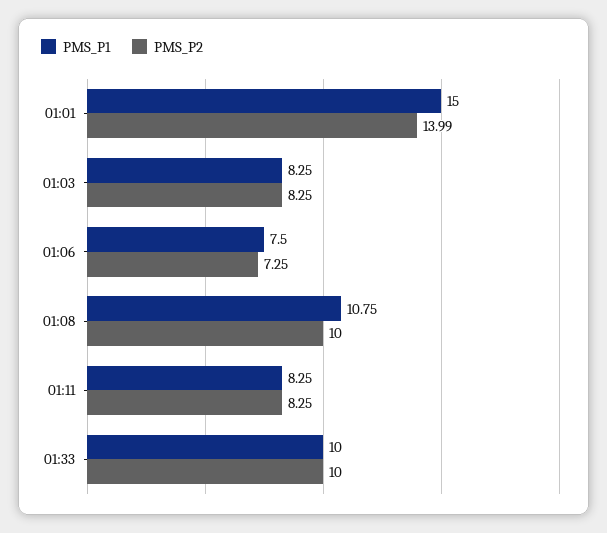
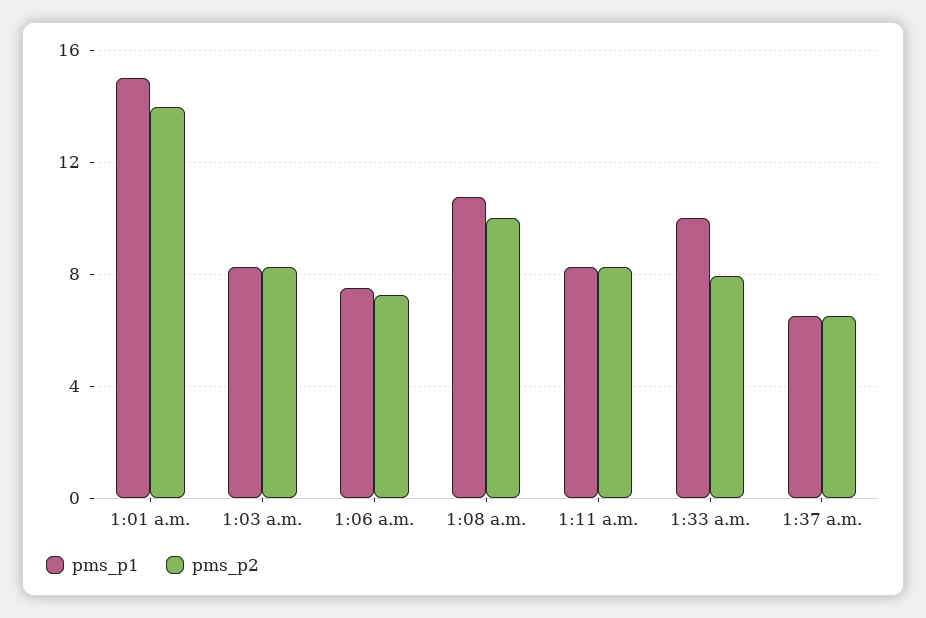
PMS_P2, 01:33: 10 -> 8
PMS_P1, 1:37 a.m.: none -> 6.5
PMS_P2, 1:37 a.m.: none -> 6.5

